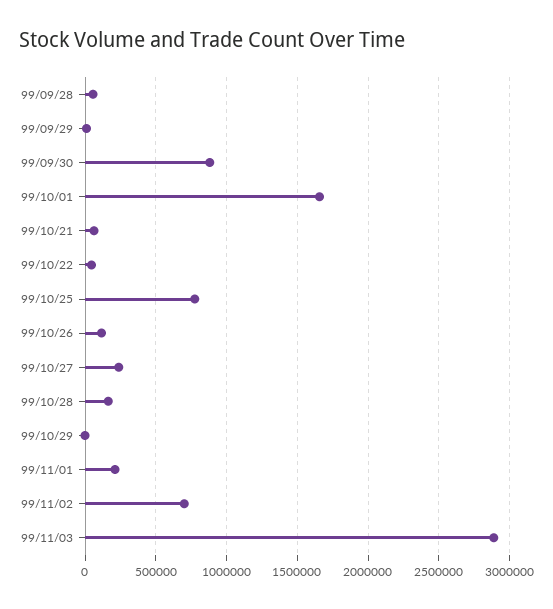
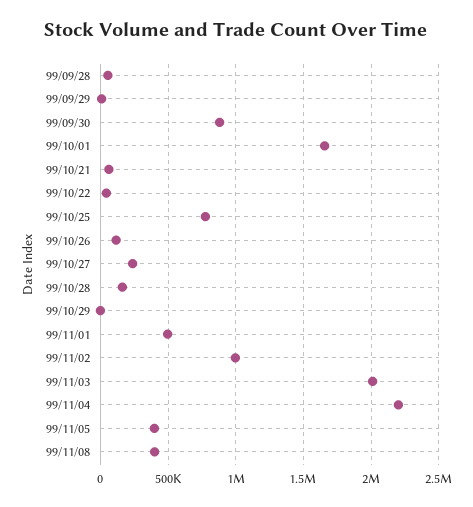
99/11/01: 200000 -> 500000
99/11/02: 700000 -> 1000000
99/11/03: 2900000 -> 2000000
99/11/04: none -> 2200000
99/11/05: none -> 400000
99/11/08: none -> 400000

